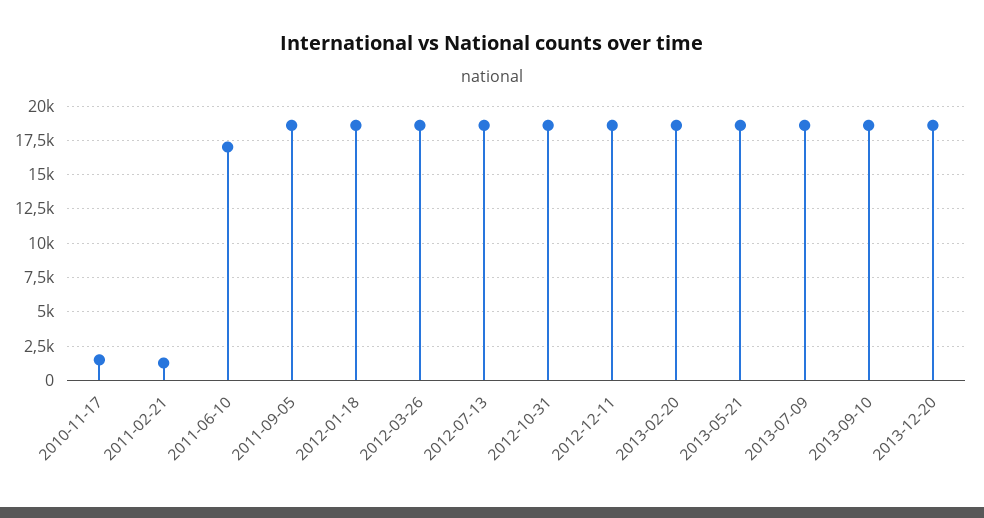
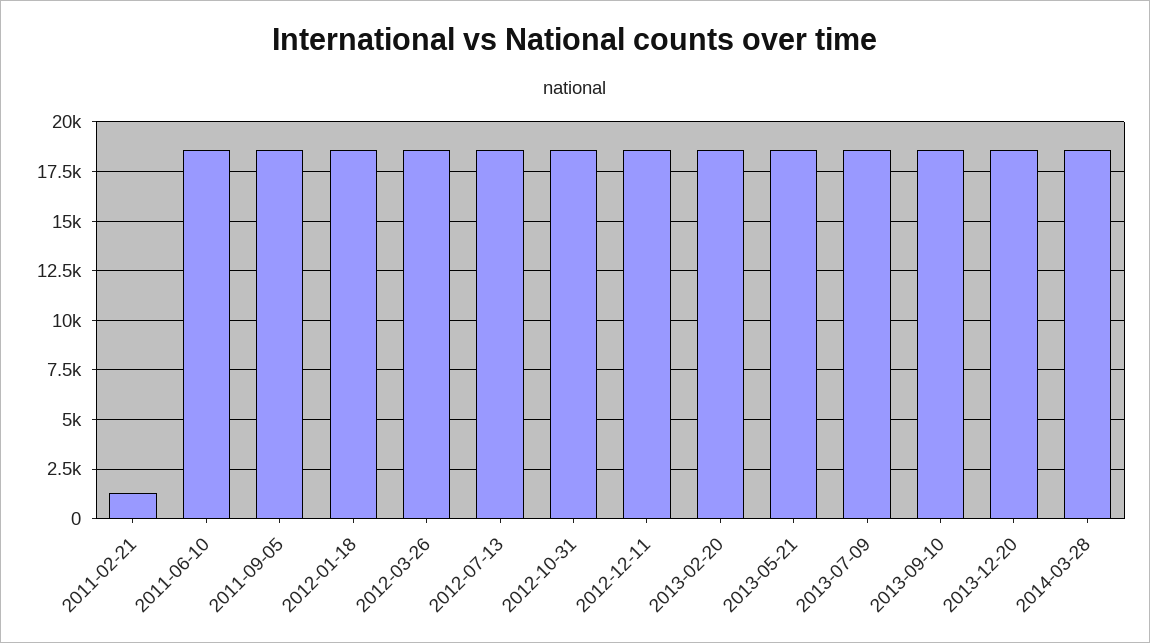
2010-11-17: 1500 -> none
2011-06-10: 17000 -> 18500
2014-03-28: none -> 18500

